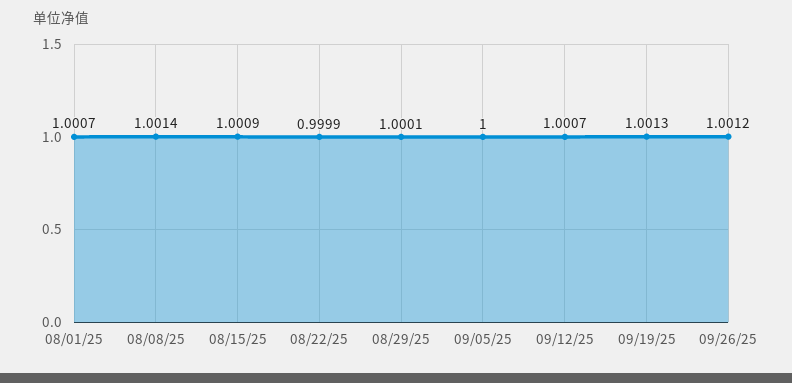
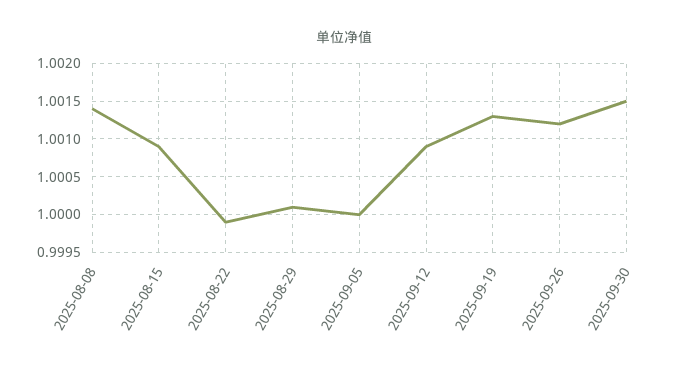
08/01/25: 1.0007 -> none
09/12/25: 1.0007 -> 1.0009
2025-09-30: none -> 1.0015

